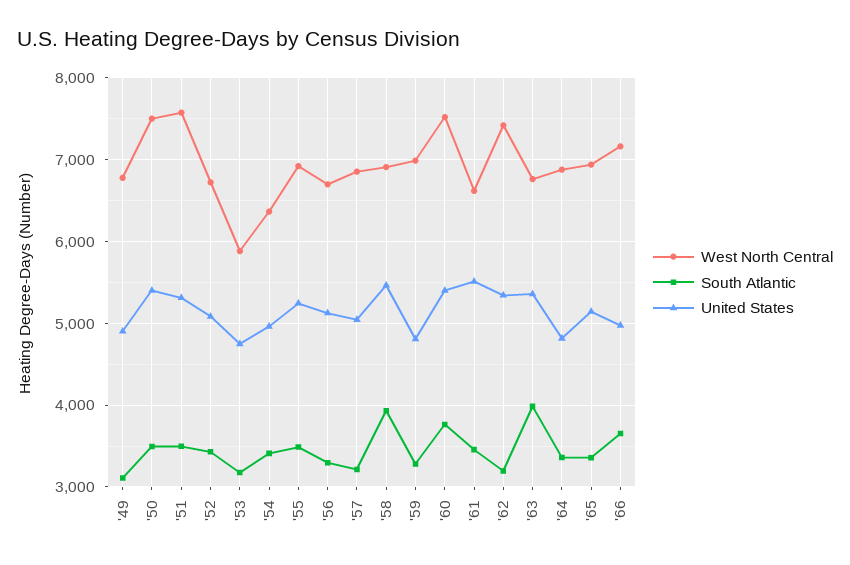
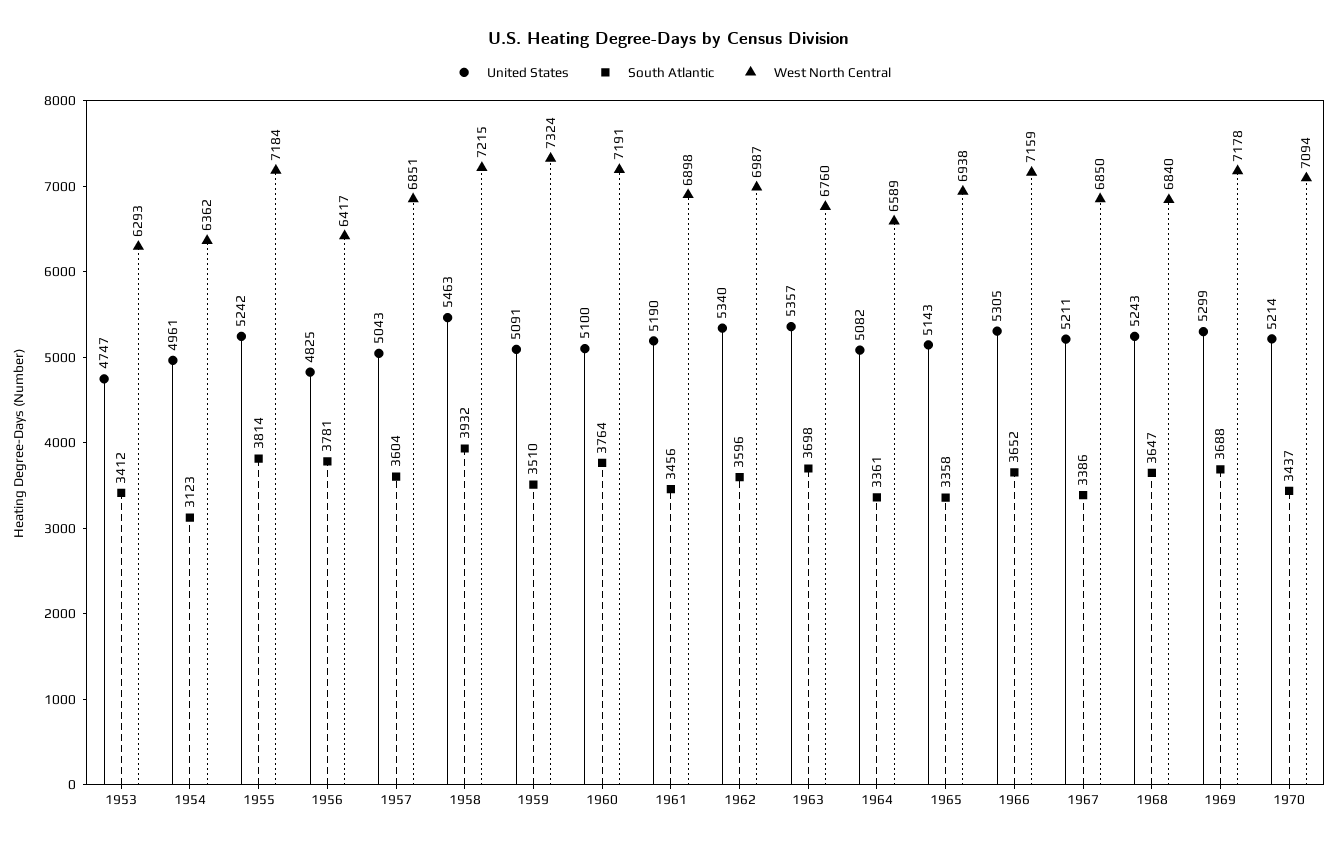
West North Central, '49: 6800 -> none
South Atlantic, '49: 3100 -> none
United States, '49: 4900 -> none
West North Central, '50: 7500 -> none
South Atlantic, '50: 3500 -> none
United States, '50: 5400 -> none
West North Central, '51: 7600 -> none
South Atlantic, '51: 3500 -> none
United States, '51: 5300 -> none
West North Central, '52: 6700 -> none
South Atlantic, '52: 3400 -> none
United States, '52: 5100 -> none
West North Central, '53: 5900 -> 6293
South Atlantic, '53: 3200 -> 3412
South Atlantic, '54: 3400 -> 3123
West North Central, '55: 6900 -> 7184
South Atlantic, '55: 3500 -> 3814
West North Central, '56: 6700 -> 6417
South Atlantic, '56: 3300 -> 3781
United States, '56: 5100 -> 4825
South Atlantic, '57: 3200 -> 3604
West North Central, '58: 6900 -> 7215
West North Central, '59: 7000 -> 7324
South Atlantic, '59: 3300 -> 3510
United States, '59: 4800 -> 5091
West North Central, '60: 7500 -> 7191
United States, '60: 5400 -> 5100
West North Central, '61: 6600 -> 6898
United States, '61: 5500 -> 5190
West North Central, '62: 7400 -> 6987
South Atlantic, '62: 3200 -> 3596
South Atlantic, '63: 4000 -> 3698
West North Central, '64: 6900 -> 6589
United States, '64: 4800 -> 5082
United States, '66: 5000 -> 5305
United States, 1967: none -> 5211
South Atlantic, 1967: none -> 3386
West North Central, 1967: none -> 6850
United States, 1968: none -> 5243
South Atlantic, 1968: none -> 3647
West North Central, 1968: none -> 6840
United States, 1969: none -> 5299
South Atlantic, 1969: none -> 3688
West North Central, 1969: none -> 7178
United States, 1970: none -> 5214
South Atlantic, 1970: none -> 3437
West North Central, 1970: none -> 7094

